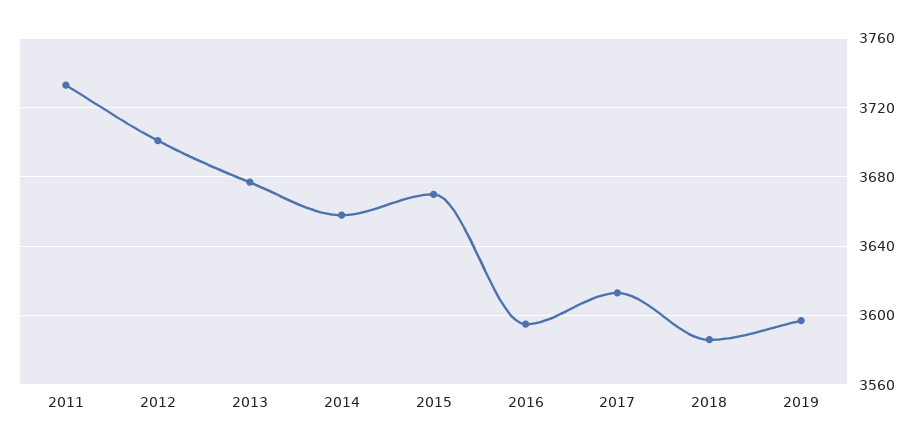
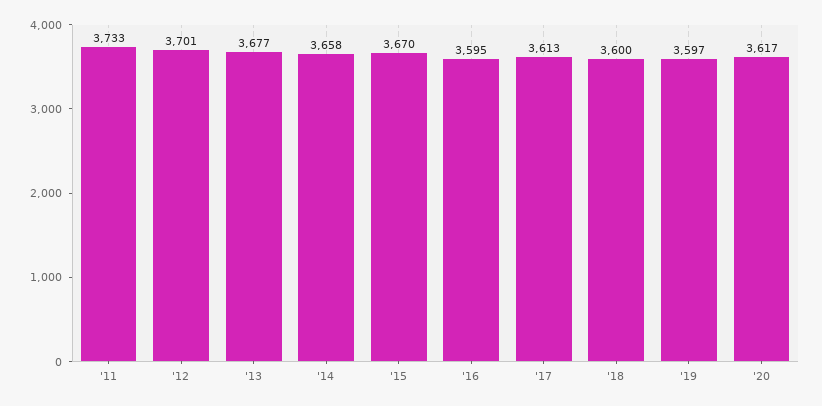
2018: 3585 -> 3600
'20: none -> 3617

